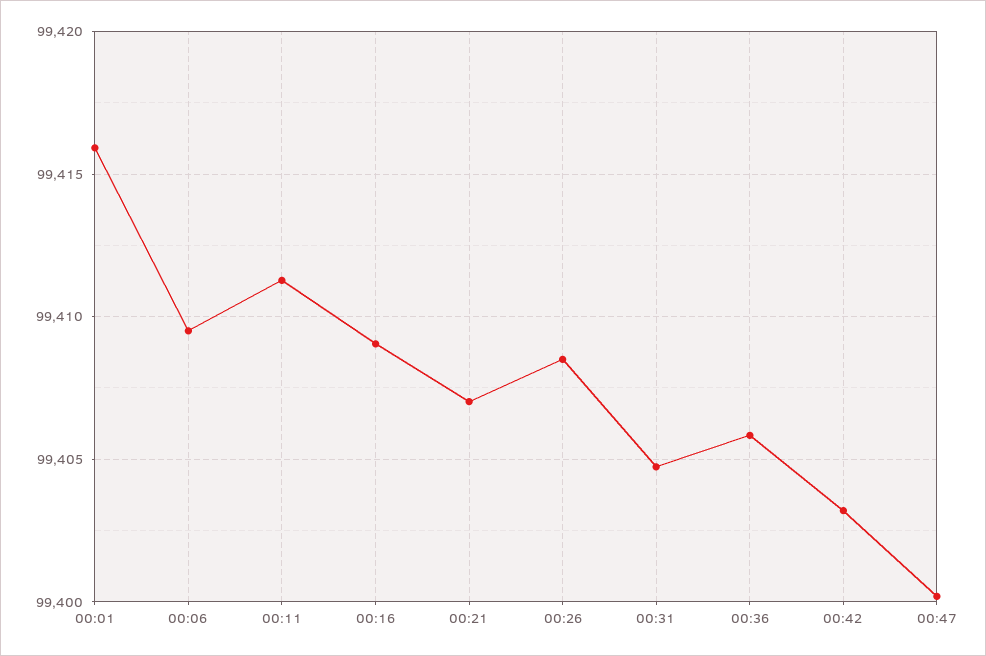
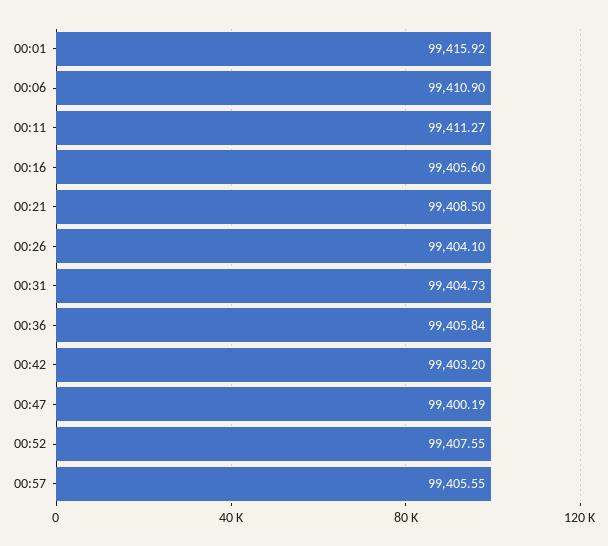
00:06: 99409.5 -> 99410.9
00:16: 99409 -> 99405.6
00:21: 99407 -> 99408.5
00:26: 99408.5 -> 99404.1
00:52: none -> 99407.55
00:57: none -> 99405.55

